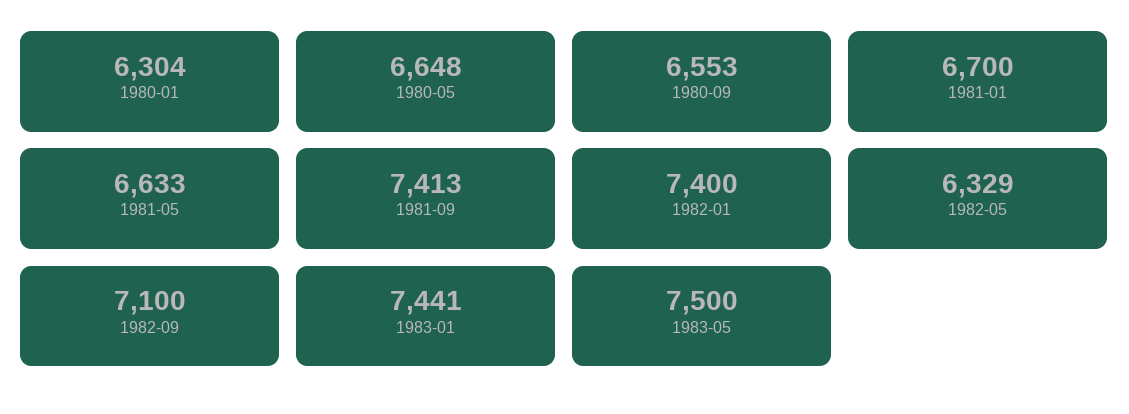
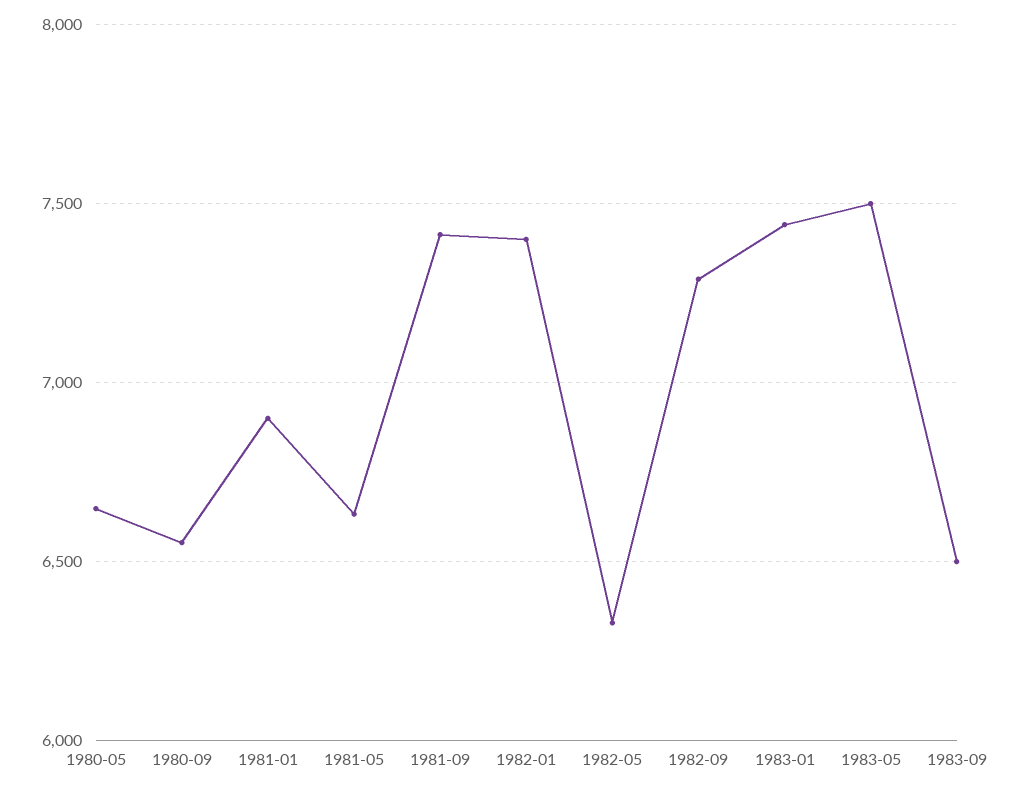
1980-01: 6304 -> none
1981-01: 6700 -> 6900
1982-09: 7100 -> 7300
1983-09: none -> 6500

